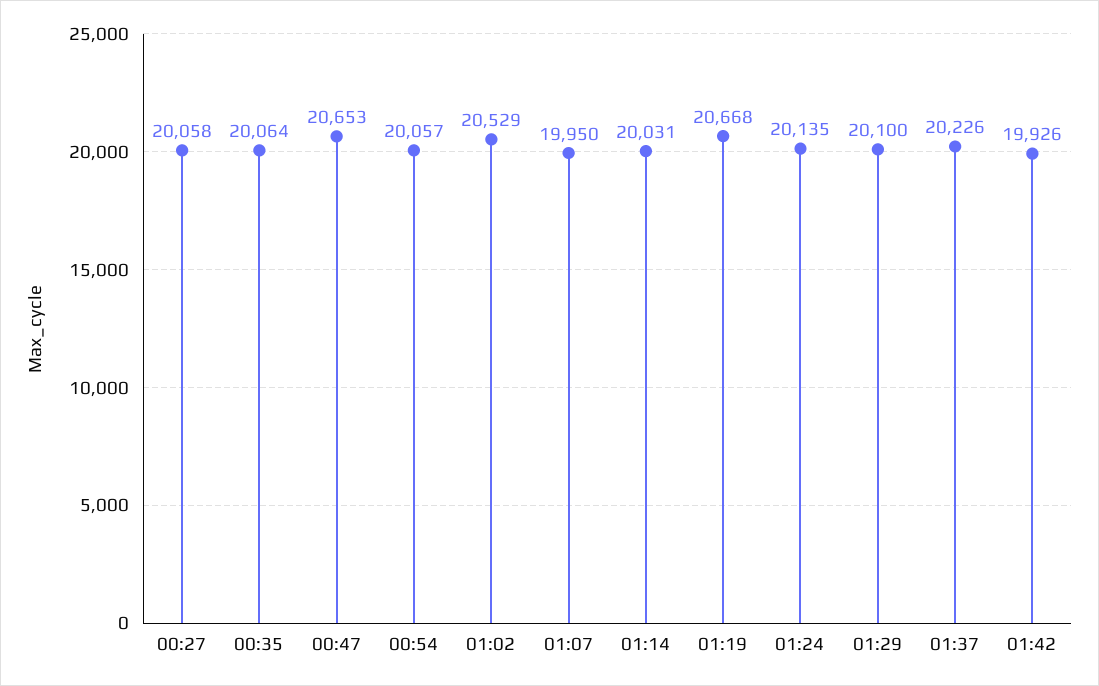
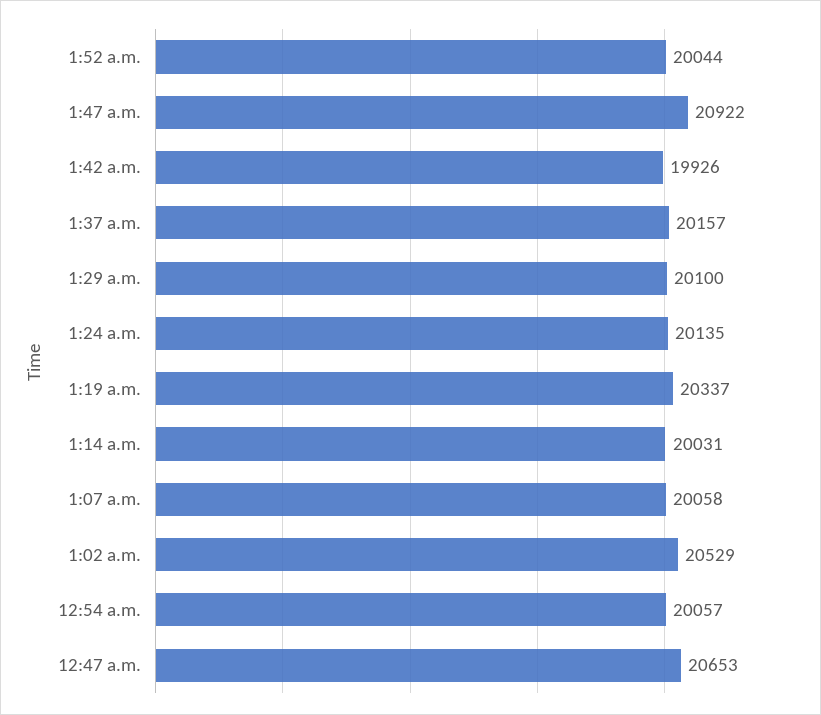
00:27: 20058 -> none
00:35: 20064 -> none
01:07: 19950 -> 20058
01:19: 20668 -> 20337
01:37: 20226 -> 20157
1:52 a.m.: none -> 20044
1:47 a.m.: none -> 20922

